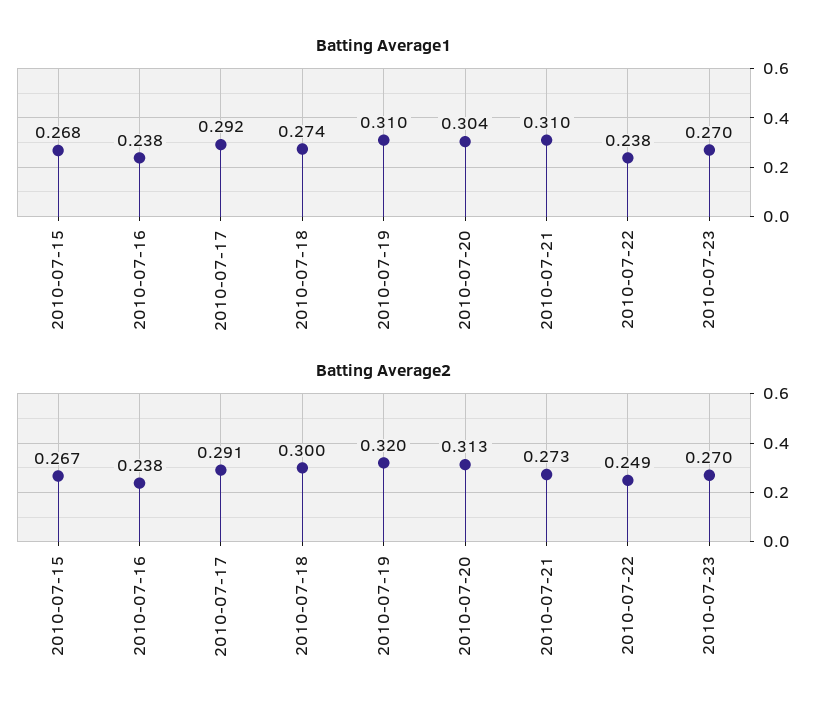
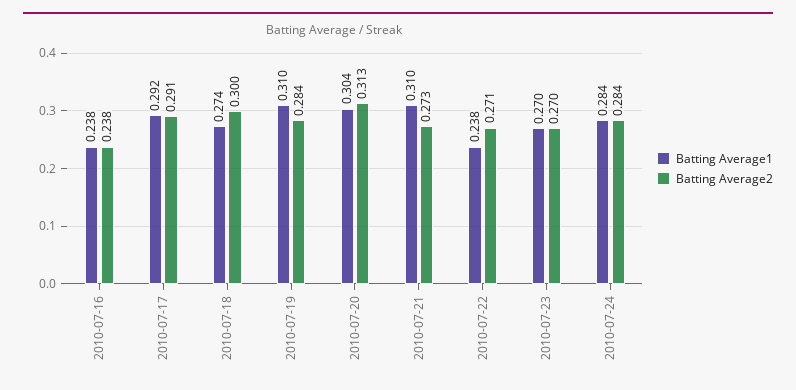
Batting Average1, 2010-07-15: 0.268 -> none
Batting Average2, 2010-07-15: 0.267 -> none
Batting Average2, 2010-07-19: 0.32 -> 0.284
Batting Average2, 2010-07-22: 0.249 -> 0.271
Batting Average1, 2010-07-24: none -> 0.284
Batting Average2, 2010-07-24: none -> 0.284

